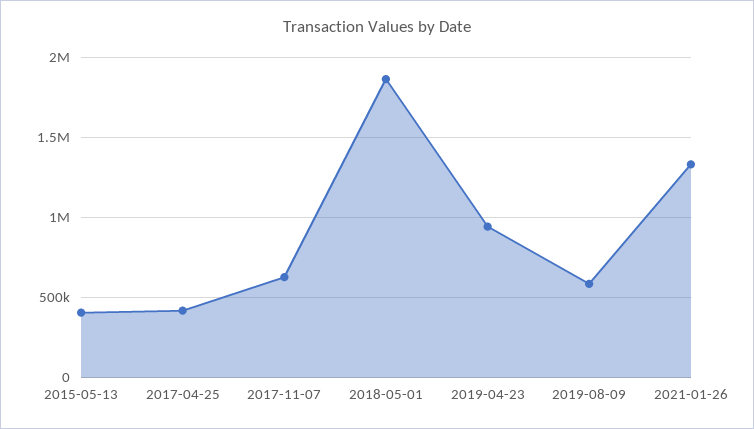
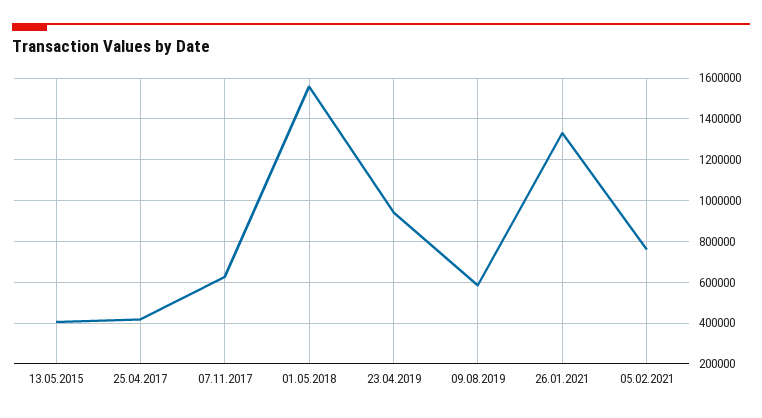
2018-05-01: 1850000 -> 1550000
05.02.2021: none -> 750000

